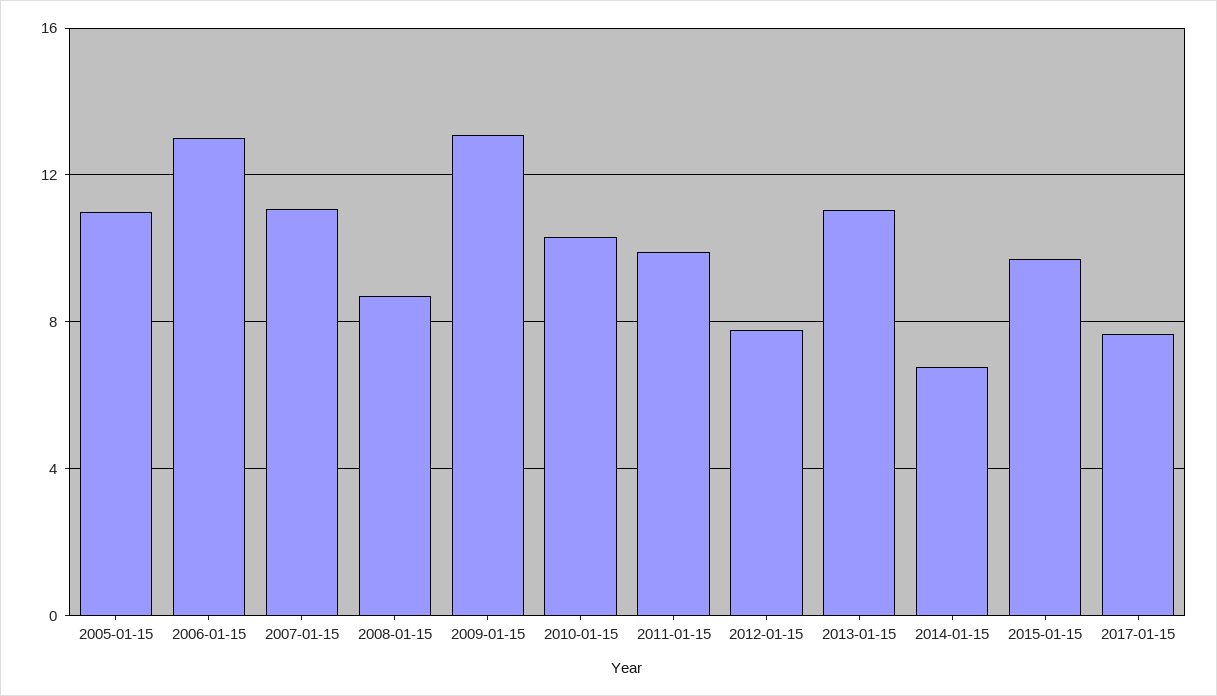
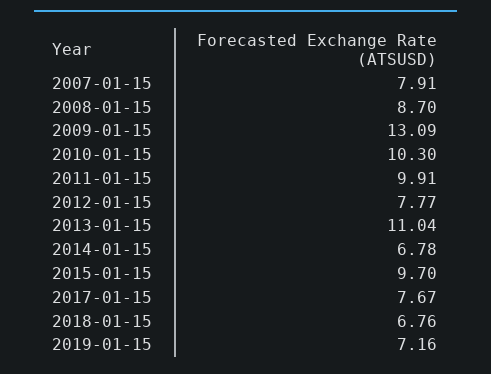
2005-01-15: 11 -> none
2006-01-15: 13 -> none
2007-01-15: 11 -> 7.91
2018-01-15: none -> 6.76
2019-01-15: none -> 7.16

